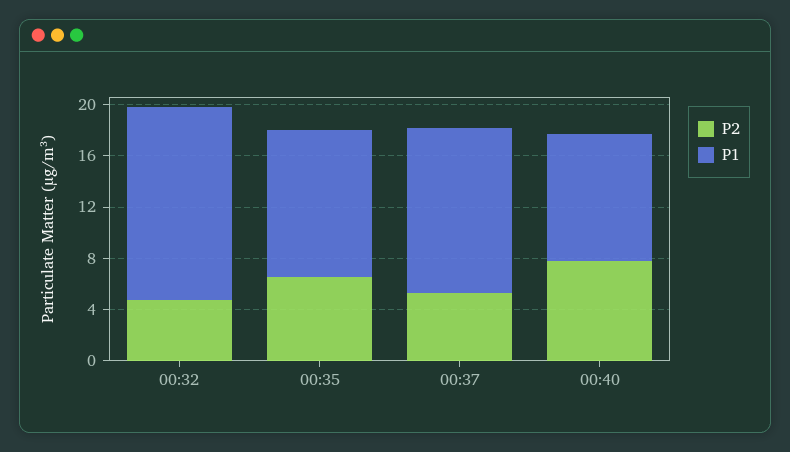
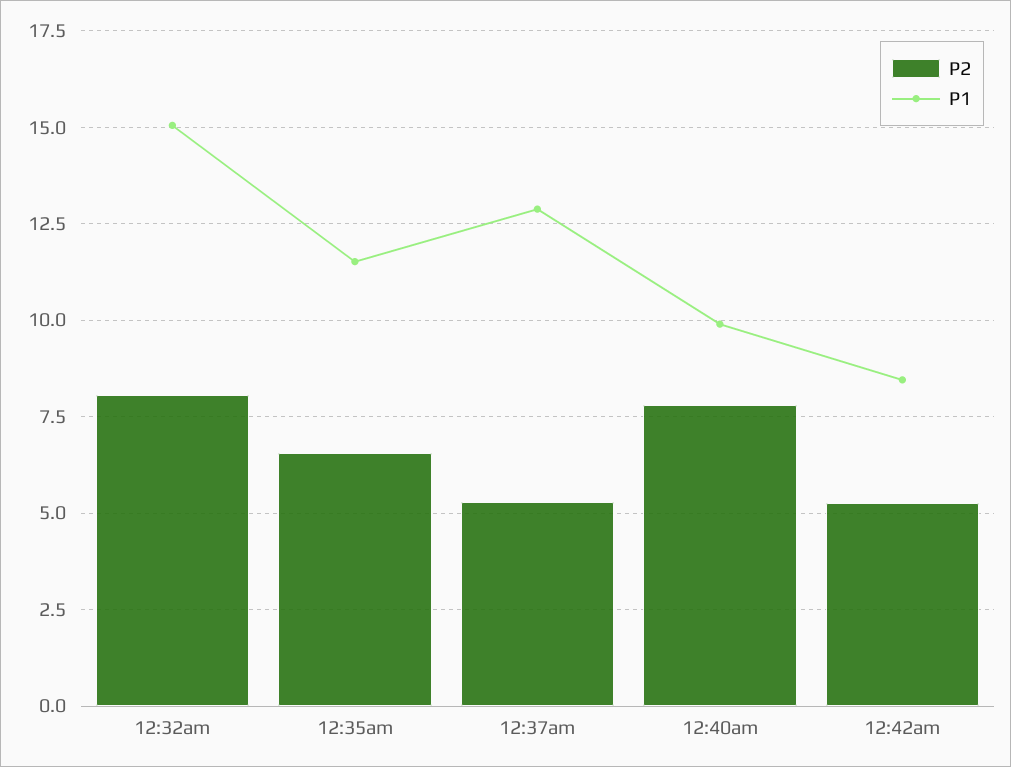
P2, 00:32: 5 -> 8
P2, 12:42am: none -> 5.25
P1, 12:42am: none -> 8.5

